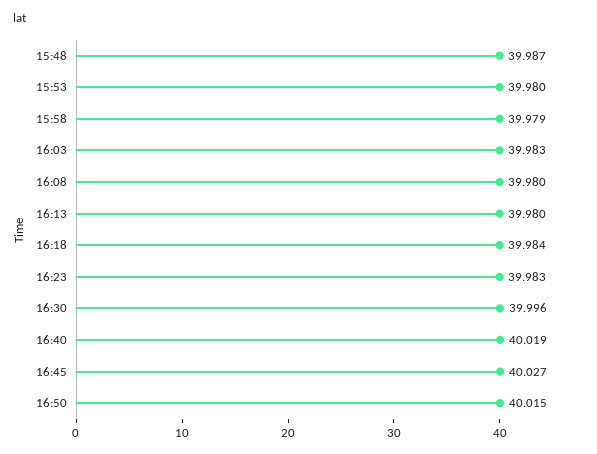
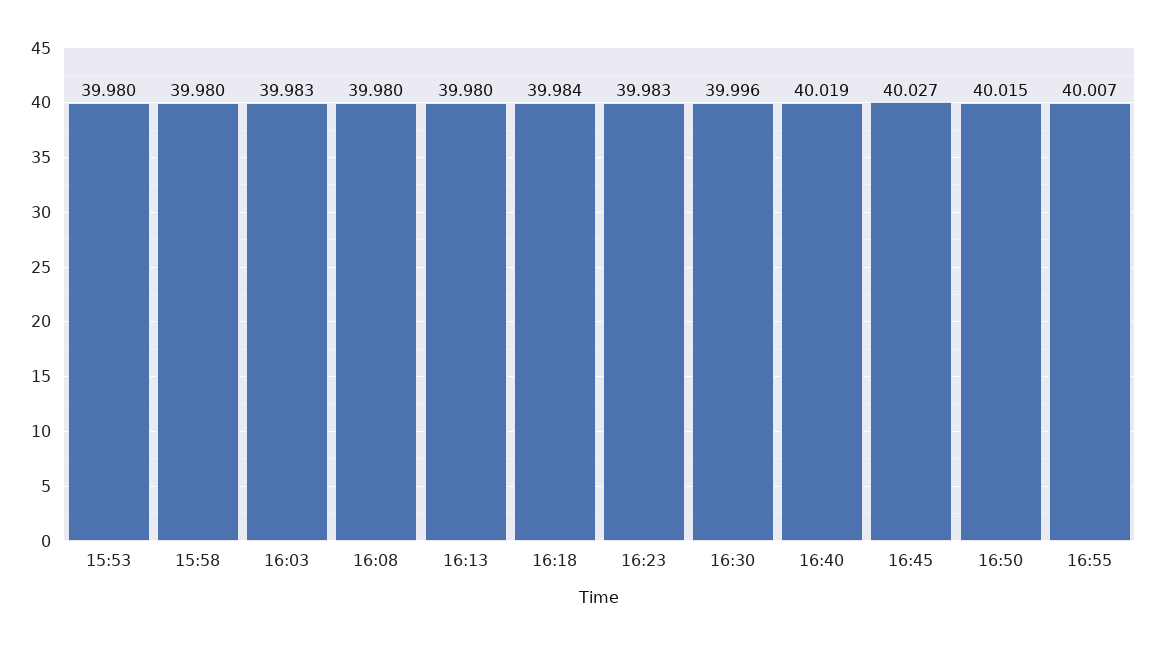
15:48: 39.987 -> none
15:58: 39.979 -> 39.98
16:55: none -> 40.007

